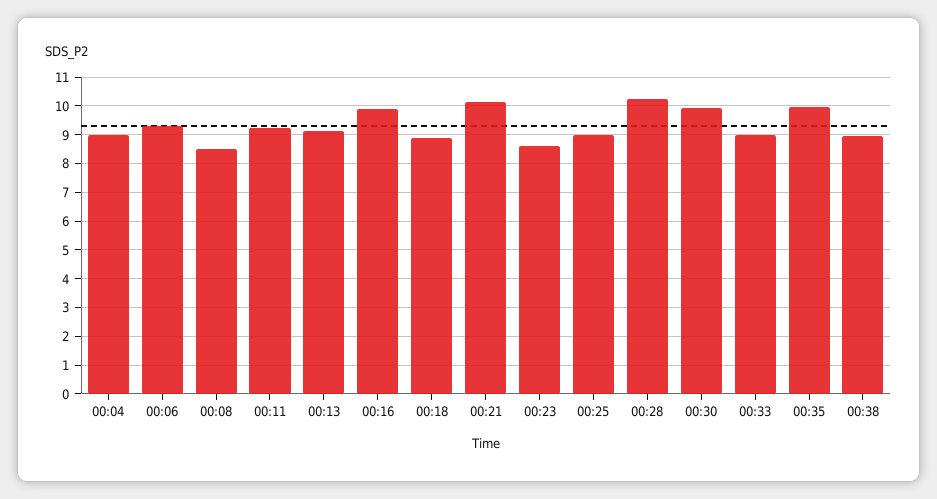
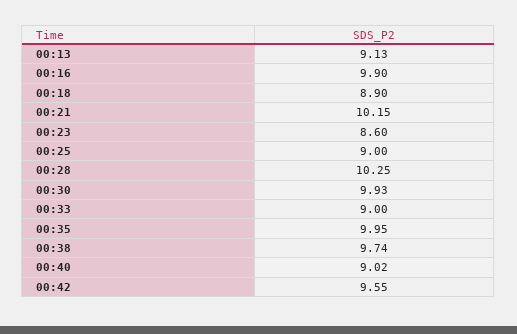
00:04: 9 -> none
00:06: 9.25 -> none
00:08: 8.5 -> none
00:11: 9.25 -> none
00:38: 9 -> 9.74
00:40: none -> 9.02
00:42: none -> 9.55

